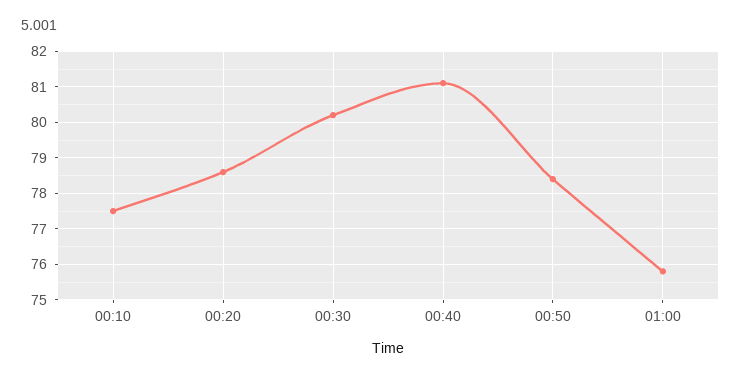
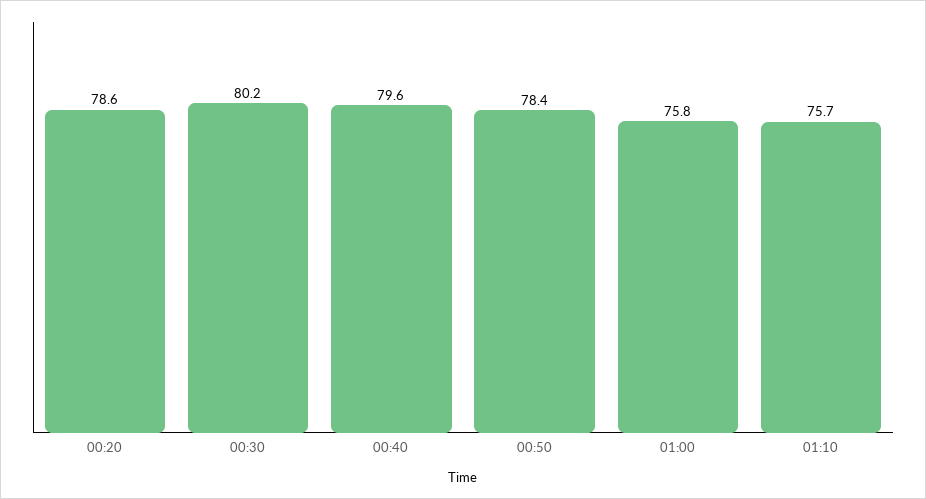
00:10: 77.5 -> none
00:40: 81 -> 79.6
01:10: none -> 75.7

